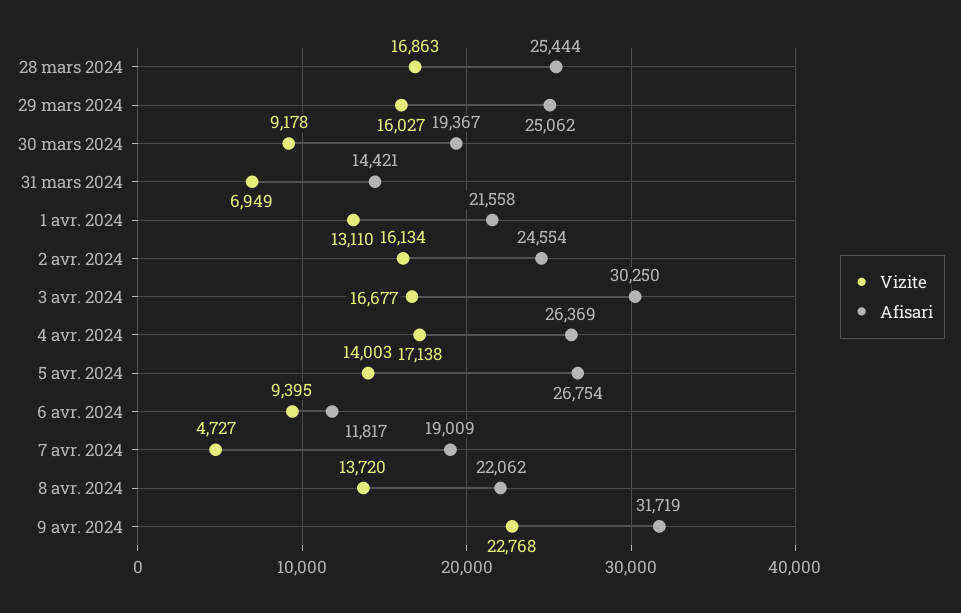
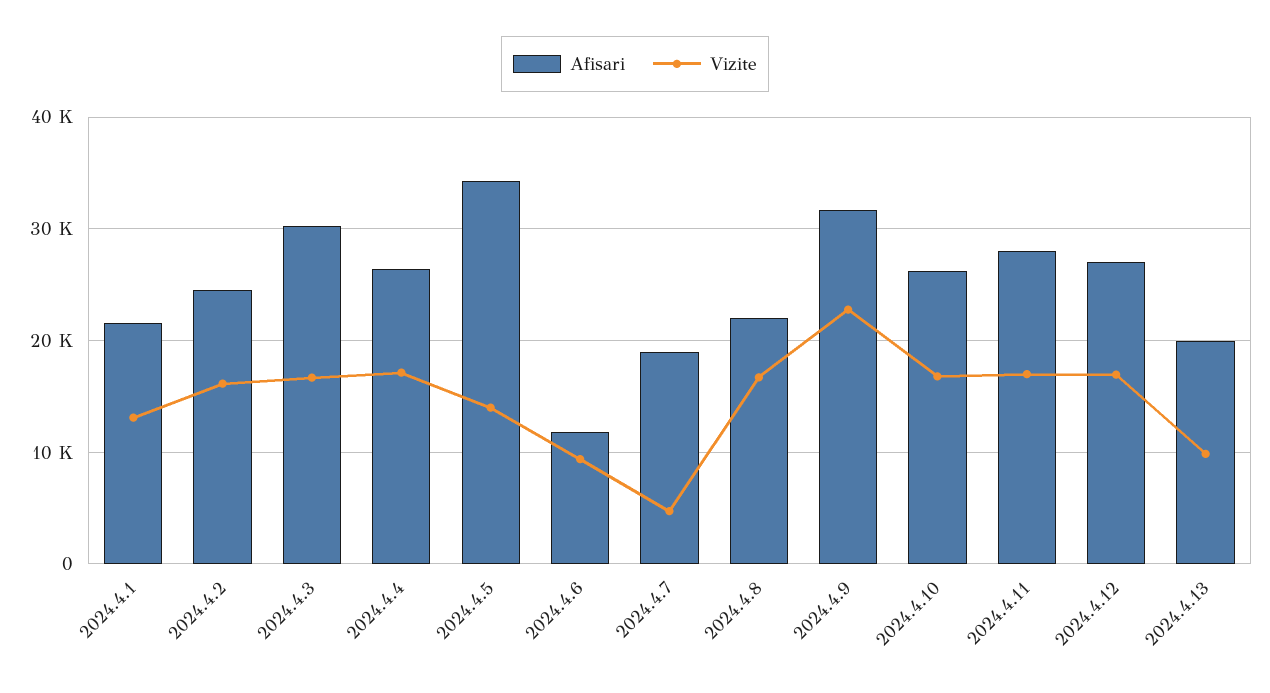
Vizite, 28 mars 2024: 16863 -> none
Afisari, 28 mars 2024: 25444 -> none
Vizite, 29 mars 2024: 16027 -> none
Afisari, 29 mars 2024: 25062 -> none
Vizite, 30 mars 2024: 9178 -> none
Afisari, 30 mars 2024: 19367 -> none
Vizite, 31 mars 2024: 6949 -> none
Afisari, 31 mars 2024: 14421 -> none
Afisari, 5 avr. 2024: 26754 -> 34000
Vizite, 8 avr. 2024: 13720 -> 17000
Afisari, 2024.4.10: none -> 26000
Vizite, 2024.4.10: none -> 17000
Afisari, 2024.4.11: none -> 28000
Vizite, 2024.4.11: none -> 17000
Afisari, 2024.4.12: none -> 27000
Vizite, 2024.4.12: none -> 17000
Afisari, 2024.4.13: none -> 20000
Vizite, 2024.4.13: none -> 10000

